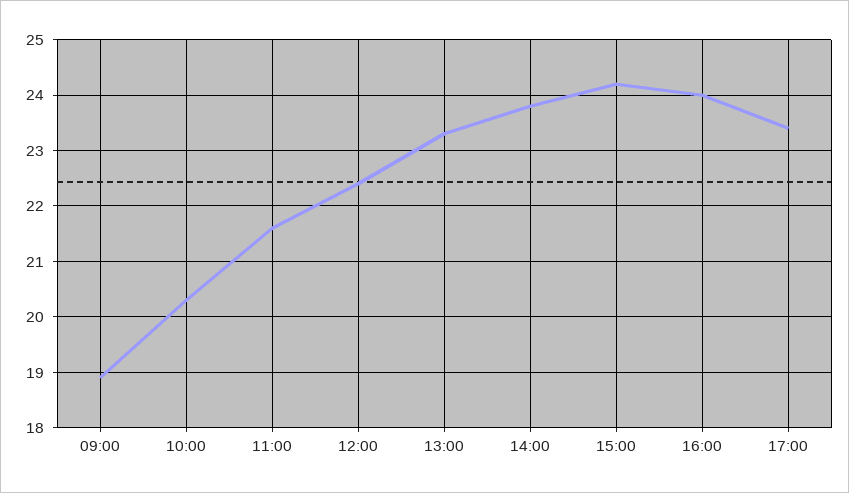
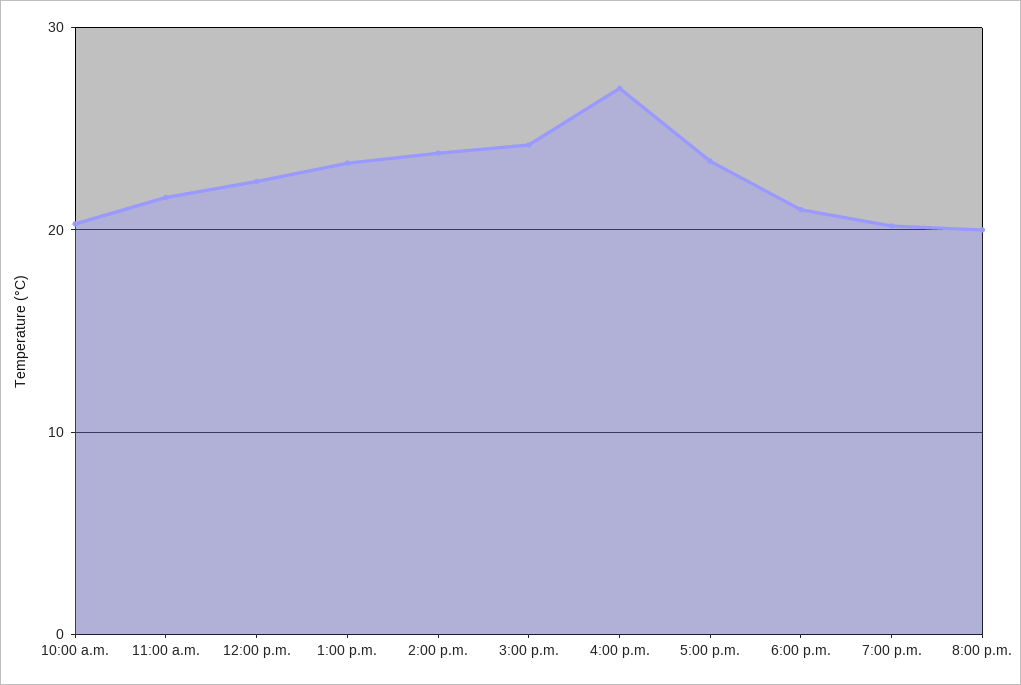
09:00: 19 -> none
16:00: 24 -> 27
6:00 p.m.: none -> 21
7:00 p.m.: none -> 20
8:00 p.m.: none -> 20

